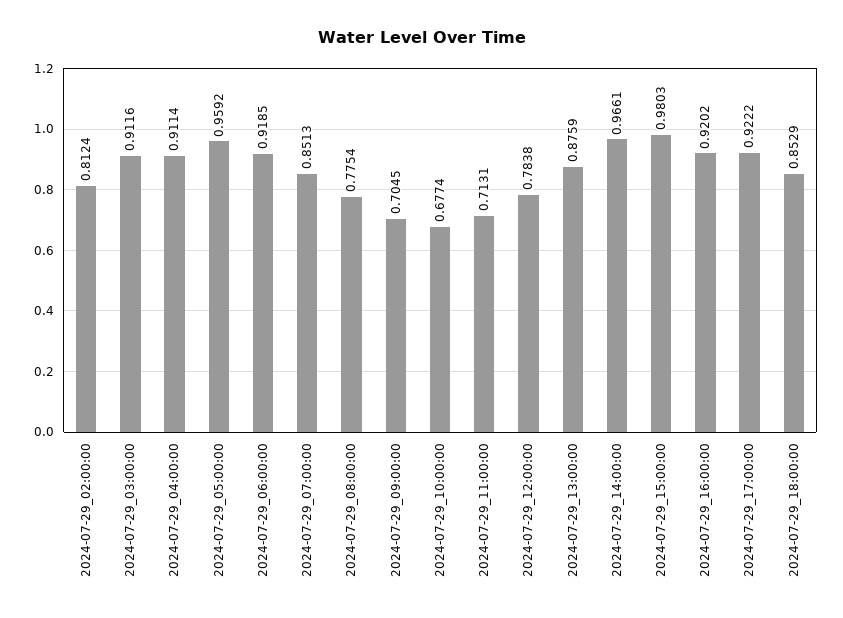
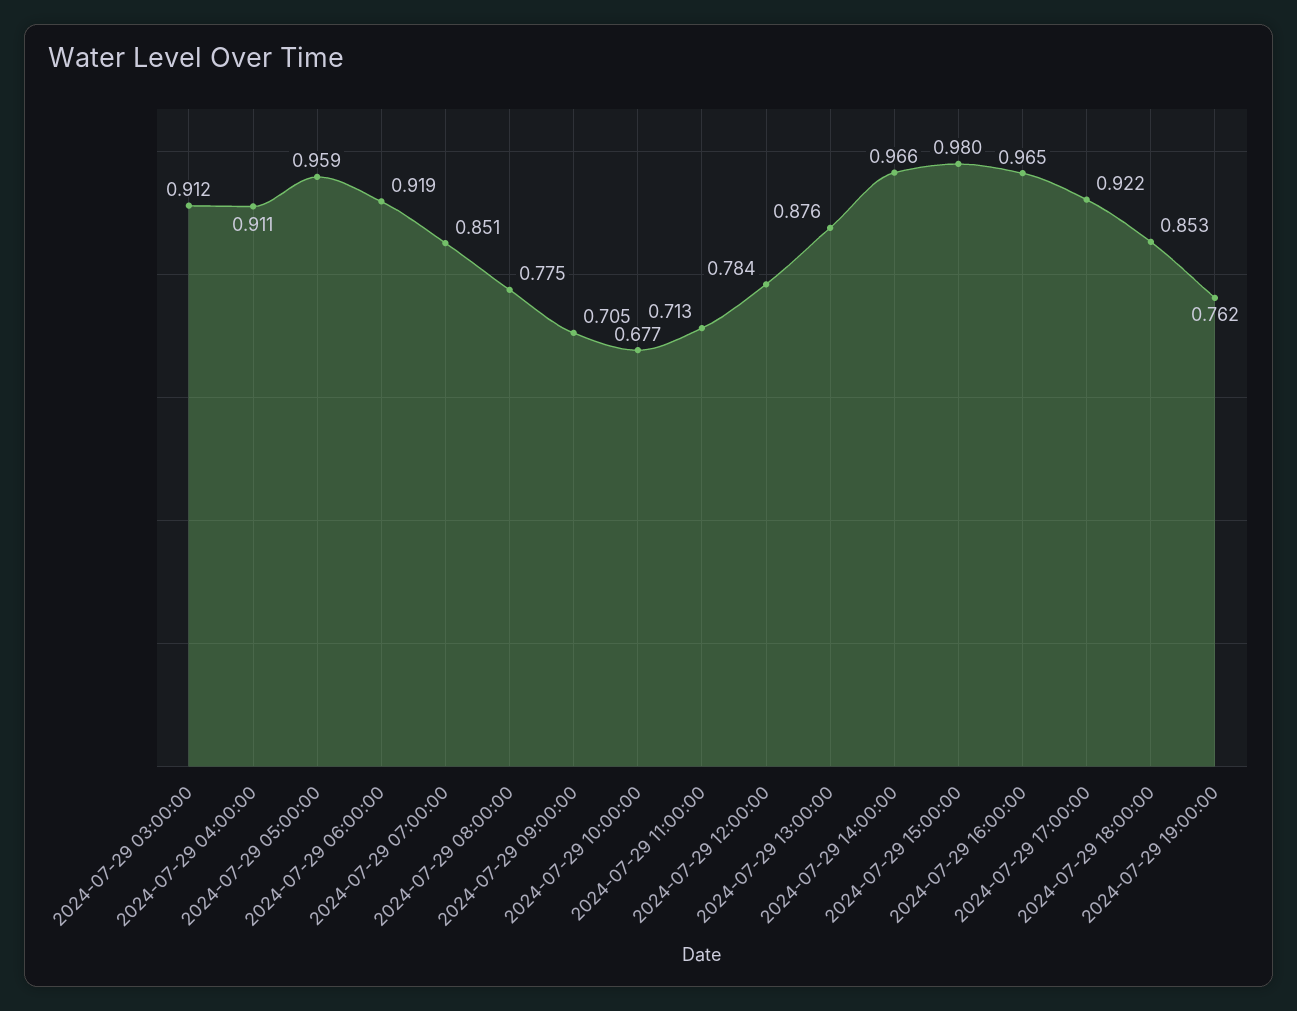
2024-07-29_02:00:00: 0.8124 -> none
2024-07-29_16:00:00: 0.9202 -> 0.965
2024-07-29 19:00:00: none -> 0.762

